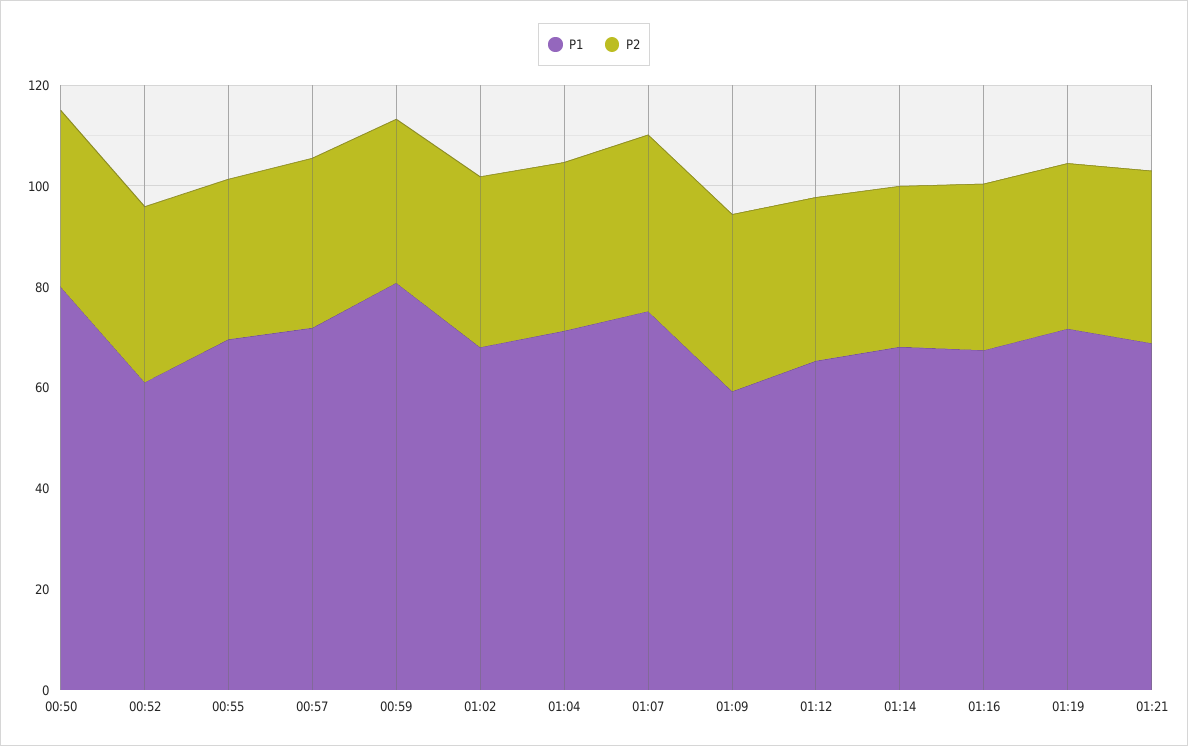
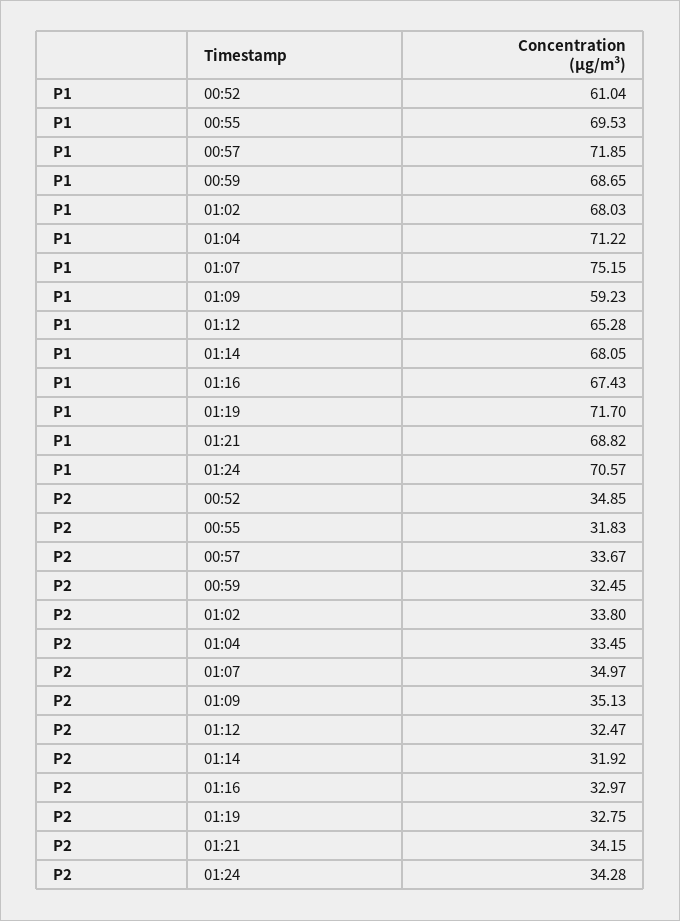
P1, 00:50: 80 -> none
P2, 00:50: 35 -> none
P1, 00:59: 80 -> 68.65
P1, 01:24: none -> 70.57
P2, 01:24: none -> 34.28

